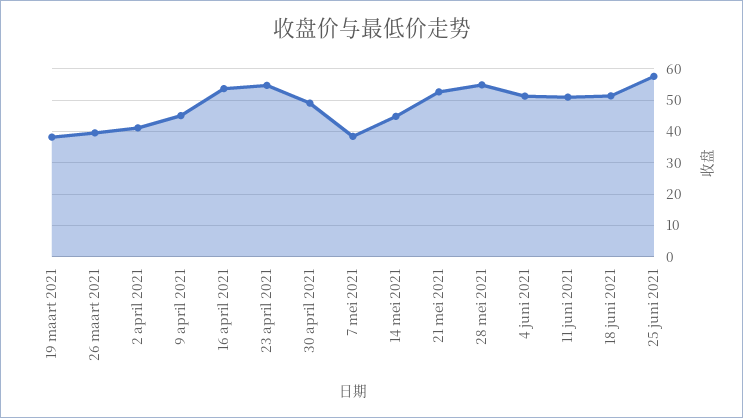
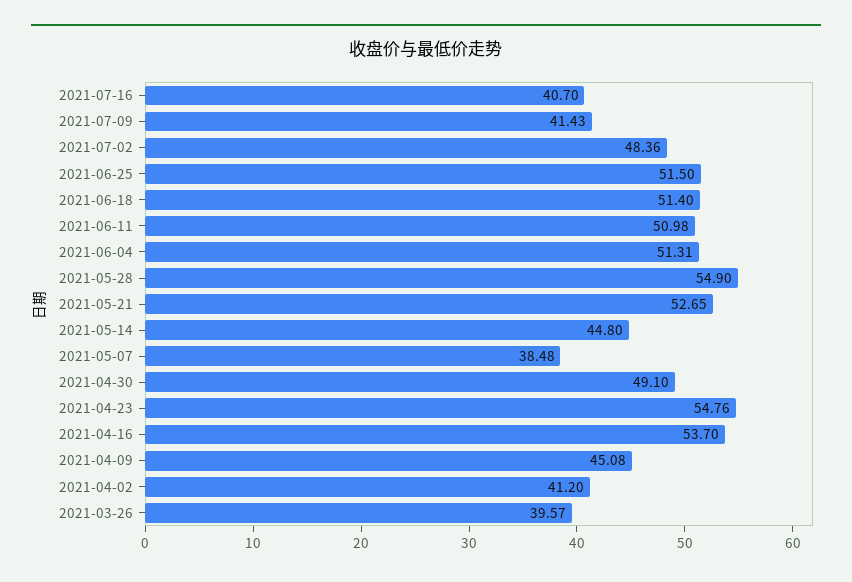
19 maart 2021: 38 -> none
25 juni 2021: 58 -> 51.5
2021-07-16: none -> 40.7
2021-07-09: none -> 41.43
2021-07-02: none -> 48.36

